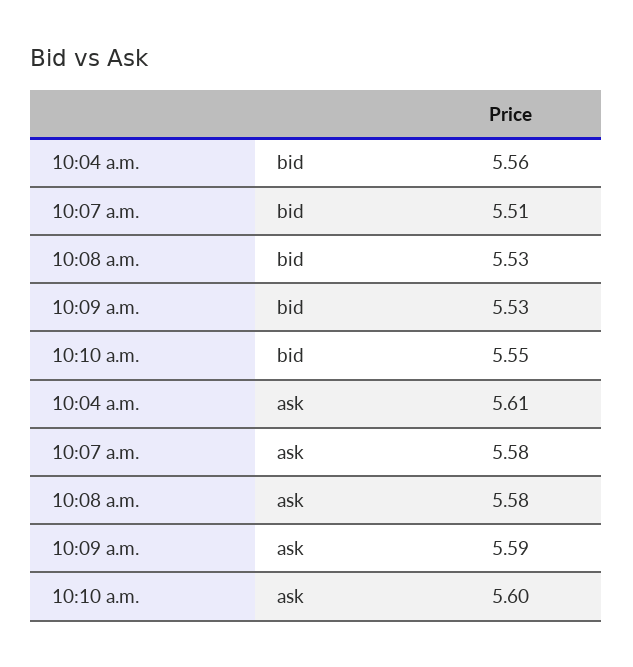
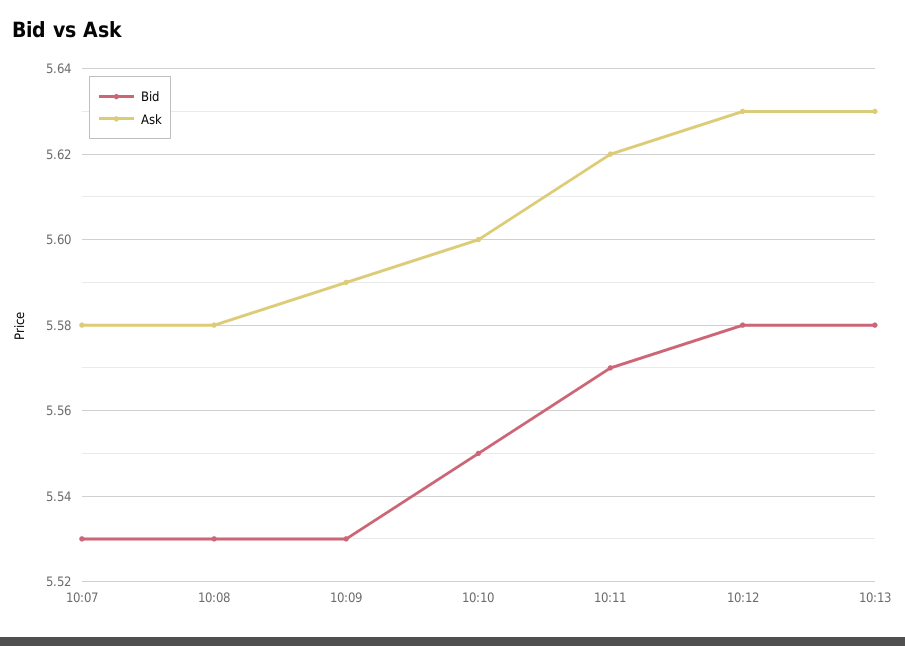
bid, 10:04 a.m.: 5.56 -> none
bid, 10:07 a.m.: 5.51 -> 5.53
ask, 10:04 a.m.: 5.61 -> none
bid, 10:11: none -> 5.57
ask, 10:11: none -> 5.62
bid, 10:12: none -> 5.58
ask, 10:12: none -> 5.63
bid, 10:13: none -> 5.58
ask, 10:13: none -> 5.63

